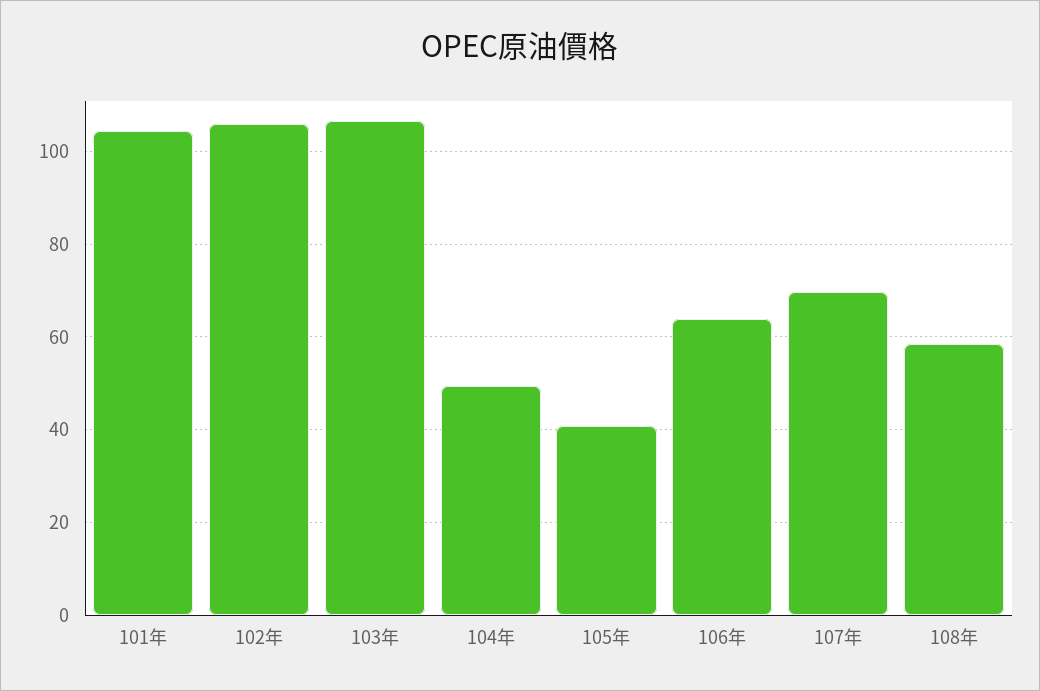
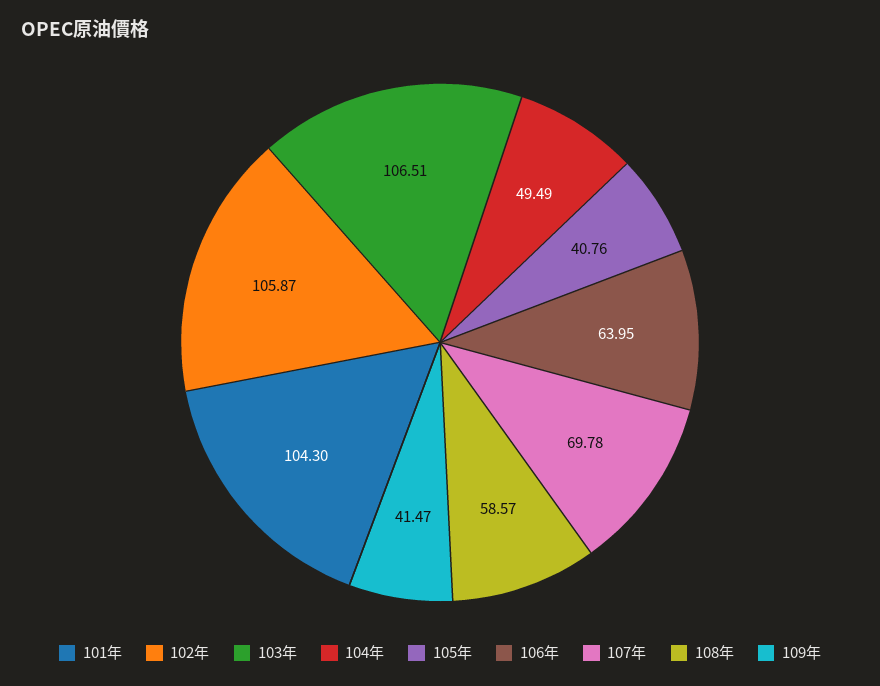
109年: none -> 41.47

